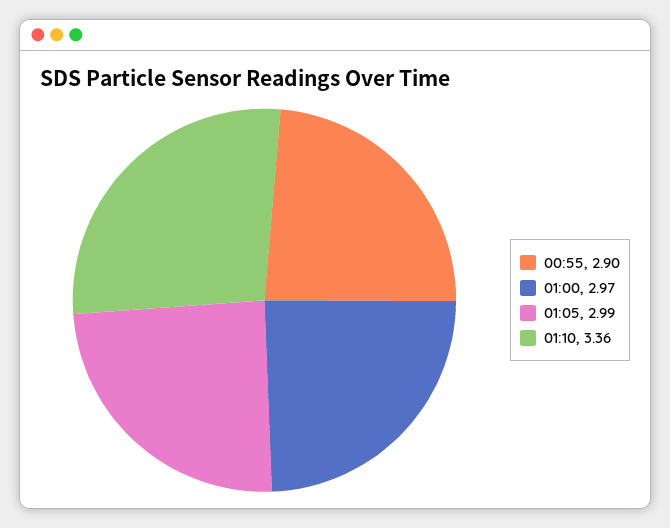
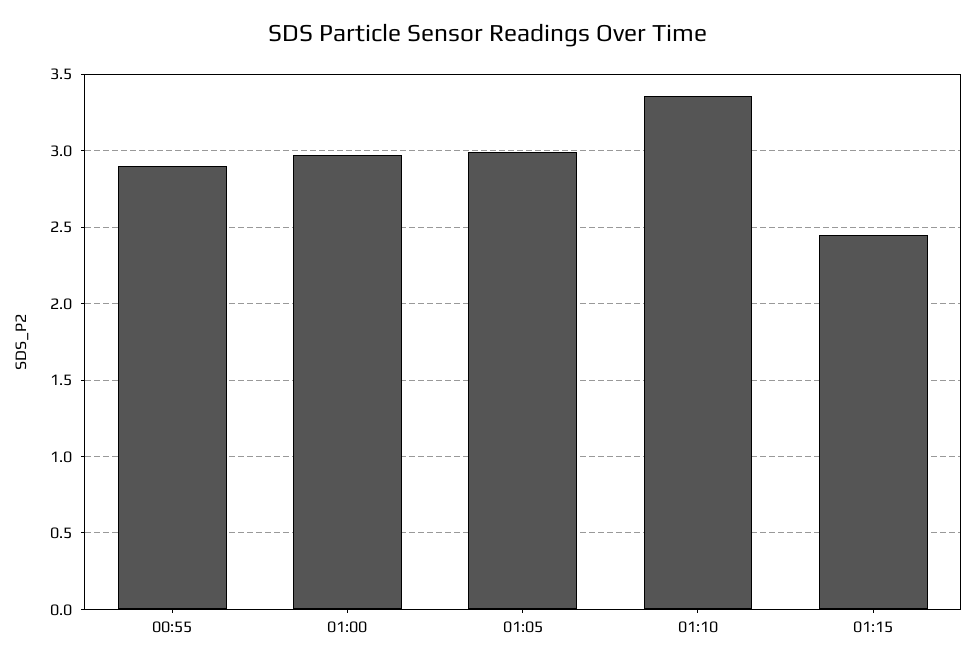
01:15: none -> 2.45

